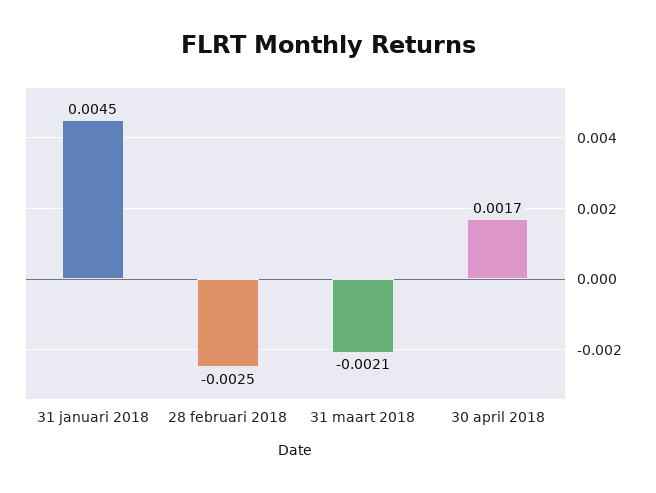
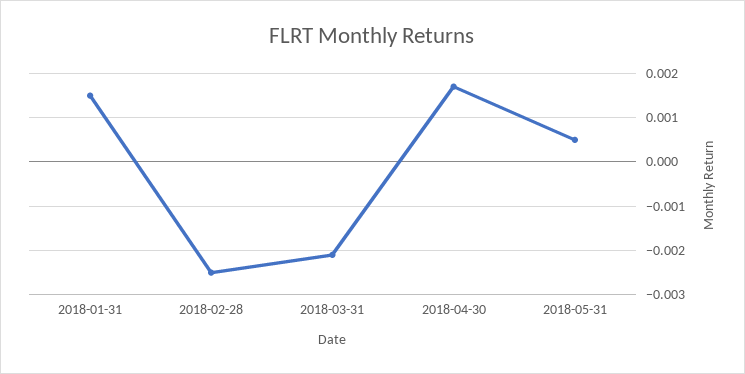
31 januari 2018: 0.0045 -> 0.0015
2018-05-31: none -> 0.0005

